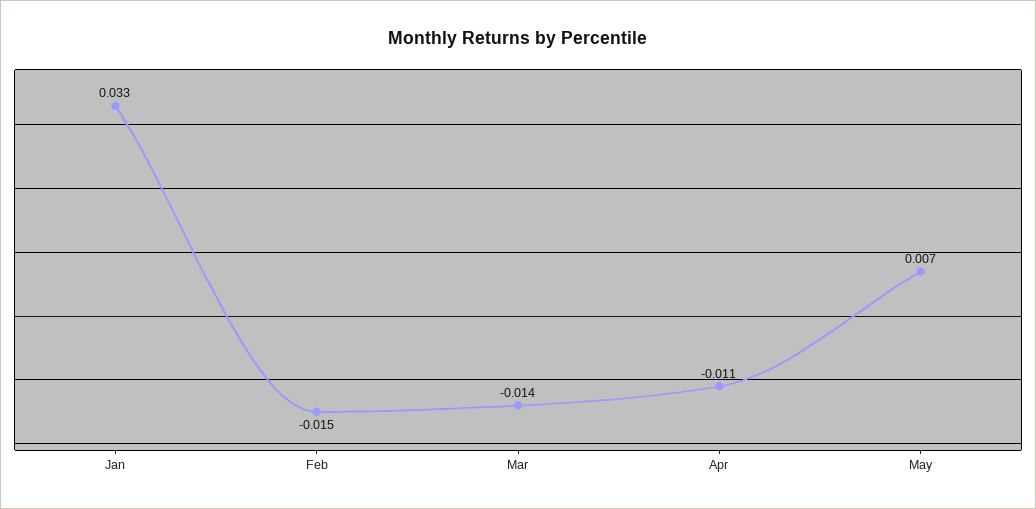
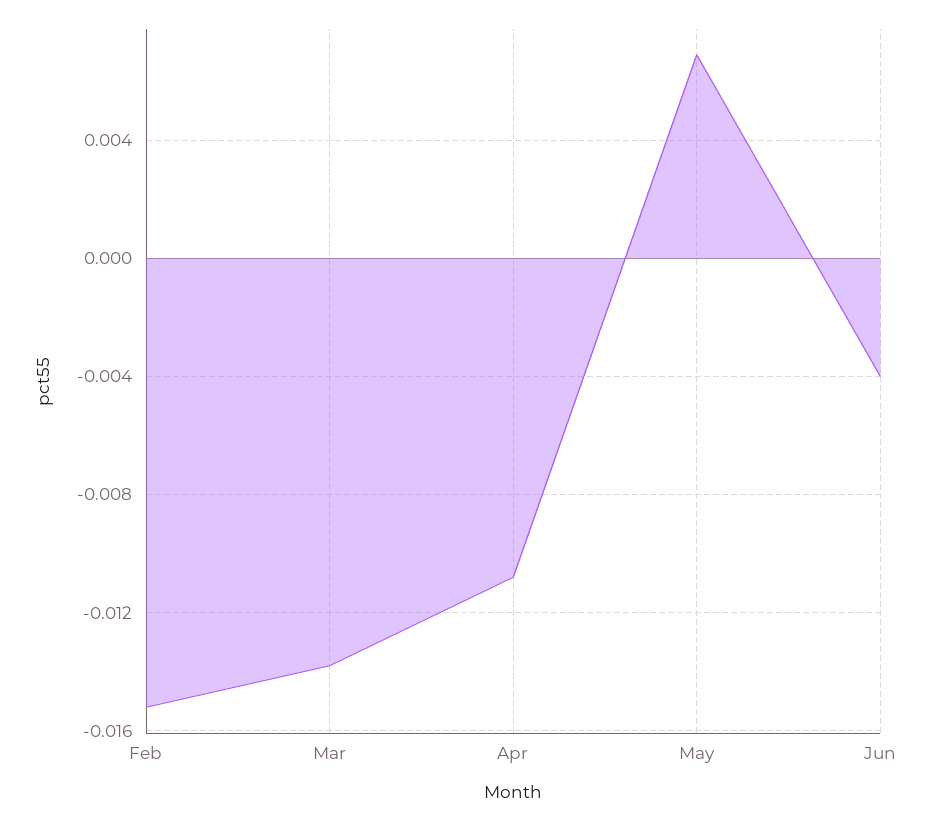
Jan: 0.033 -> none
Jun: none -> -0.004

